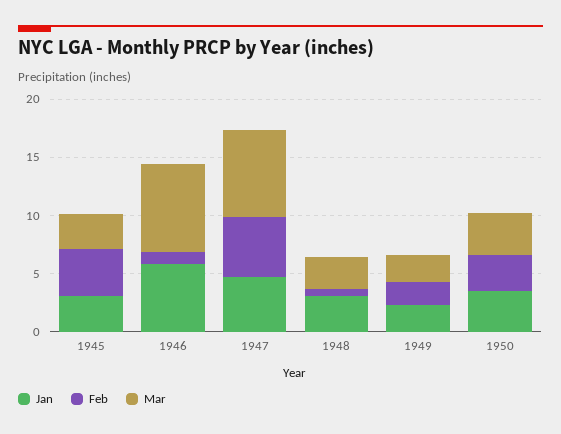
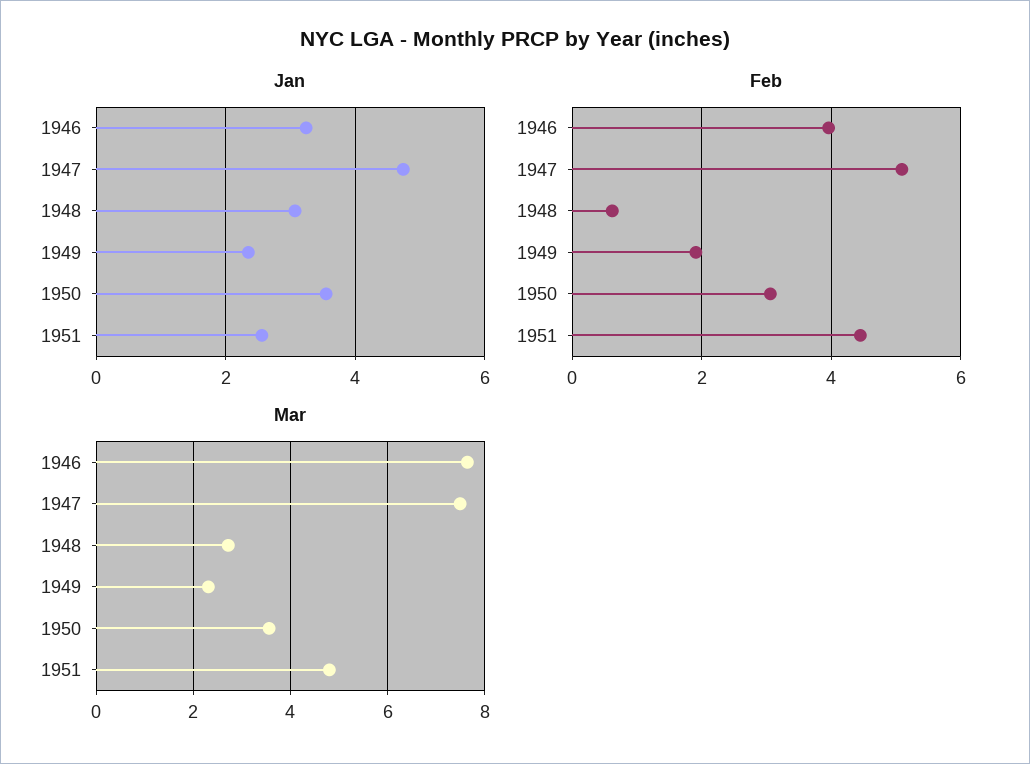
Jan, 1945: 3 -> none
Feb, 1945: 4 -> none
Mar, 1945: 3 -> none
Jan, 1946: 6 -> 3.2
Feb, 1946: 1 -> 4
Jan, 1951: none -> 2.6
Feb, 1951: none -> 4.4
Mar, 1951: none -> 4.8

